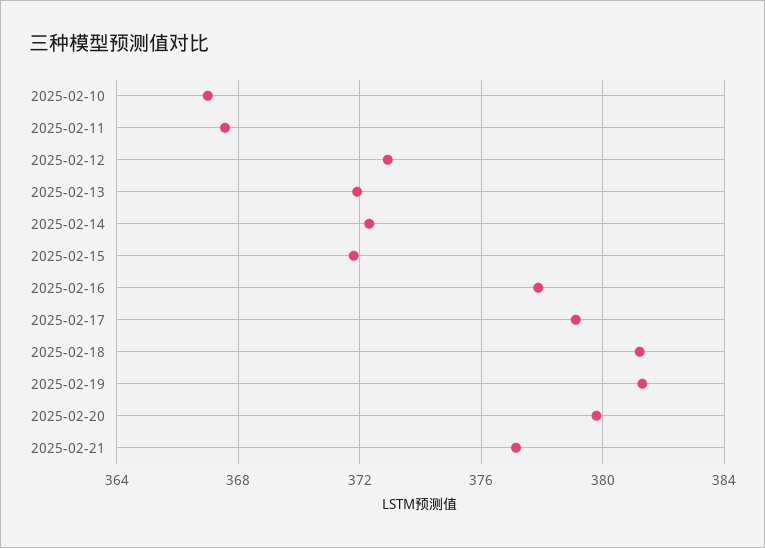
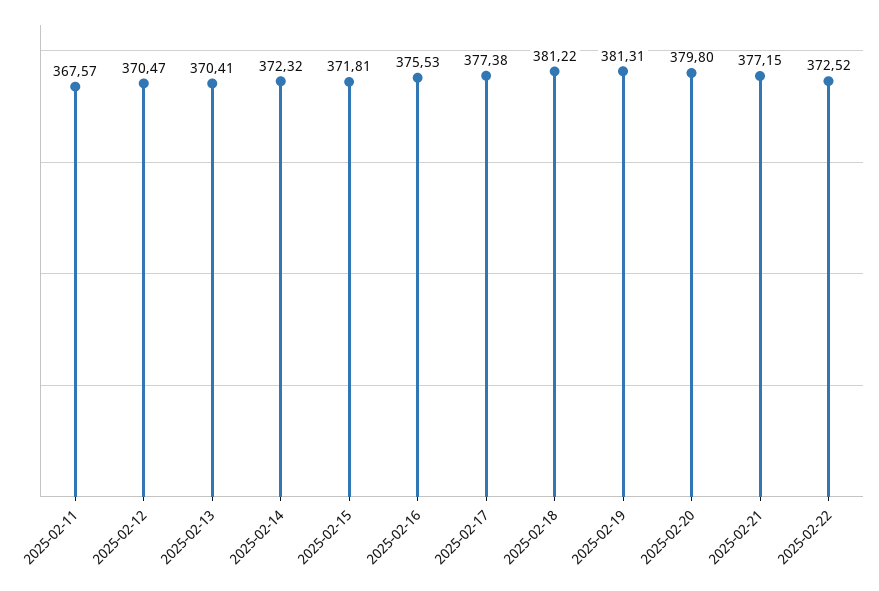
2025-02-10: 367 -> none
2025-02-12: 373 -> 370.47
2025-02-13: 372 -> 370.41
2025-02-16: 378 -> 375.53
2025-02-17: 379 -> 377.38
2025-02-22: none -> 372.52

